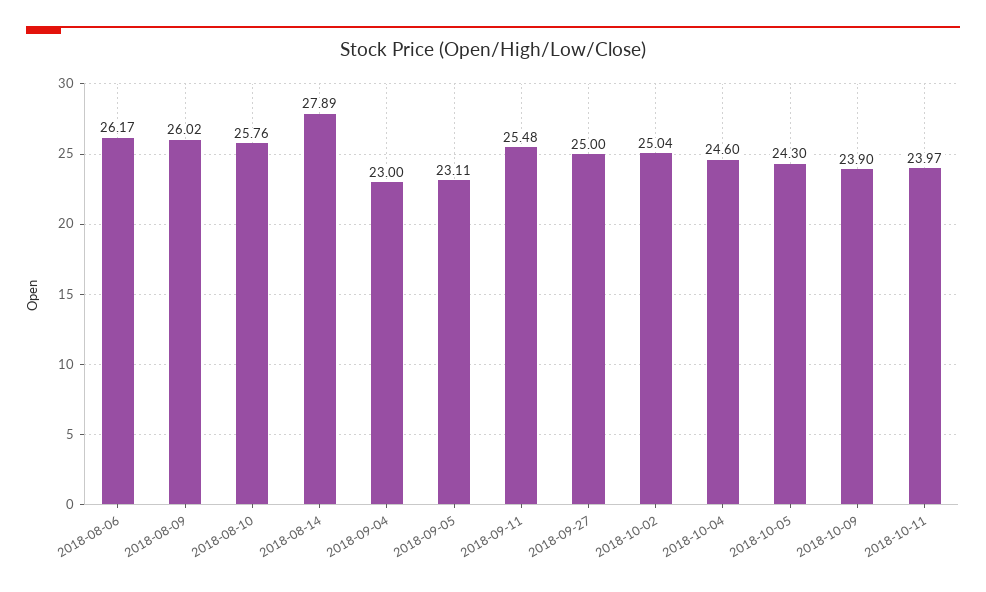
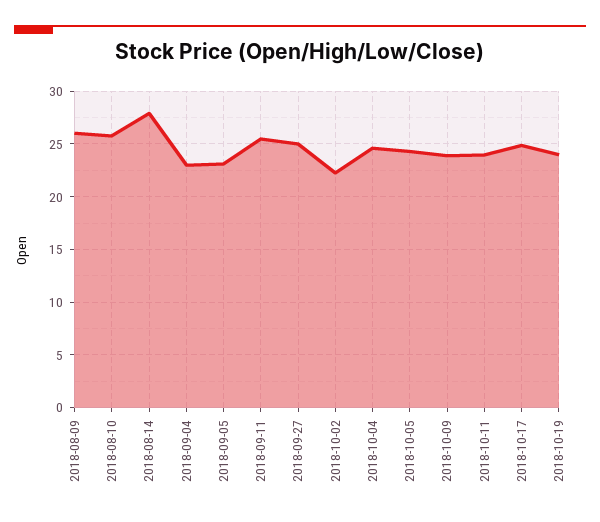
2018-08-06: 26.17 -> none
2018-10-02: 25.04 -> 22
2018-10-17: none -> 25
2018-10-19: none -> 24

